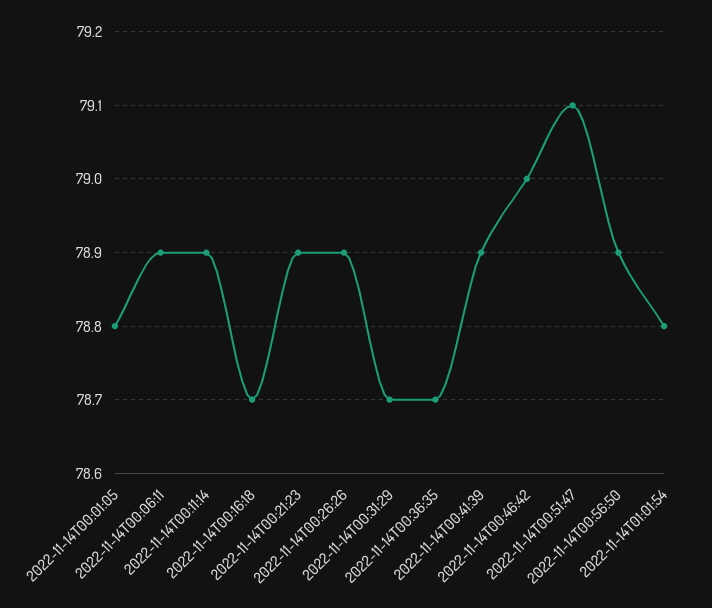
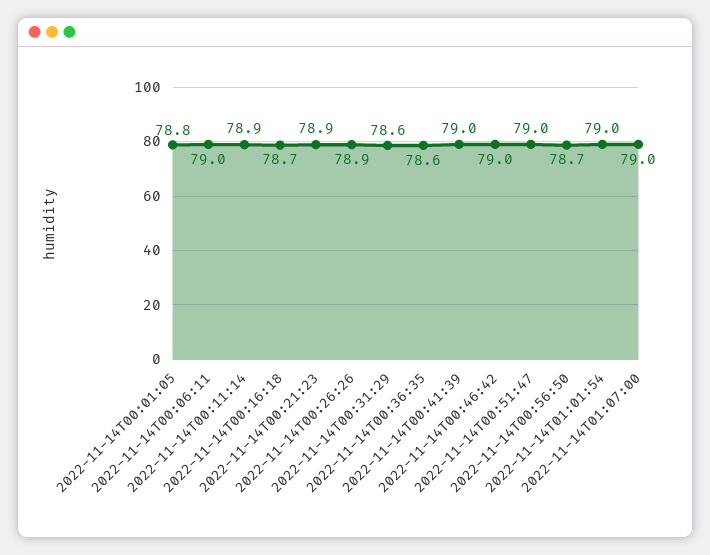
2022-11-14T00:06:11: 78.9 -> 79
2022-11-14T00:31:29: 78.7 -> 78.6
2022-11-14T00:36:35: 78.7 -> 78.6
2022-11-14T00:41:39: 78.9 -> 79
2022-11-14T00:51:47: 79.1 -> 79
2022-11-14T00:56:50: 78.9 -> 78.7
2022-11-14T01:01:54: 78.8 -> 79
2022-11-14T01:07:00: none -> 79

